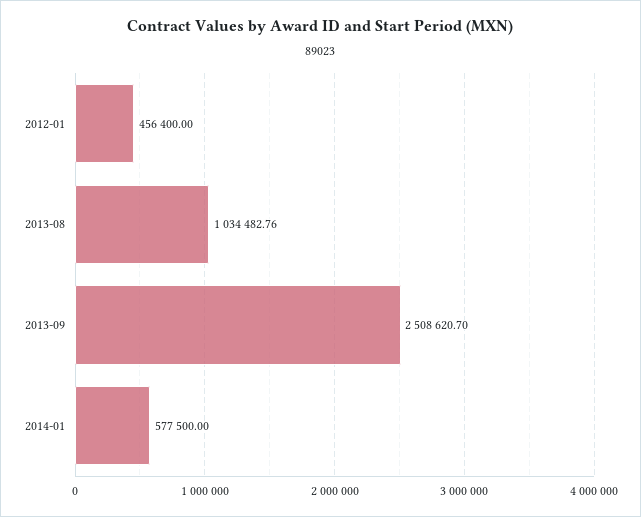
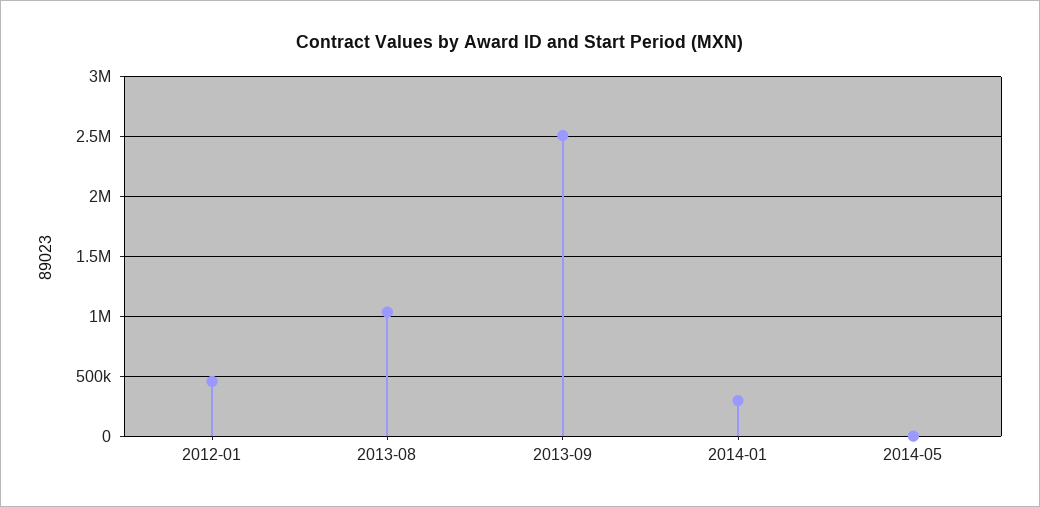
2014-01: 577500 -> 300000
2014-05: none -> 0

